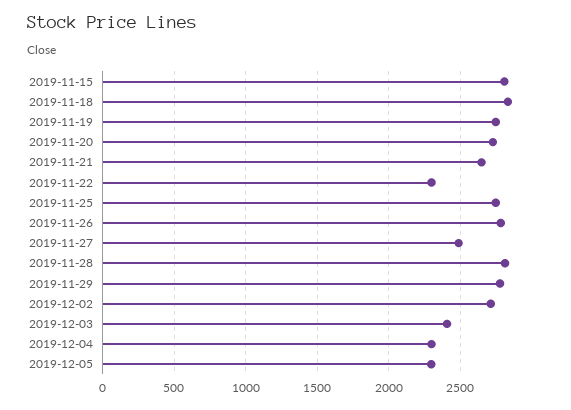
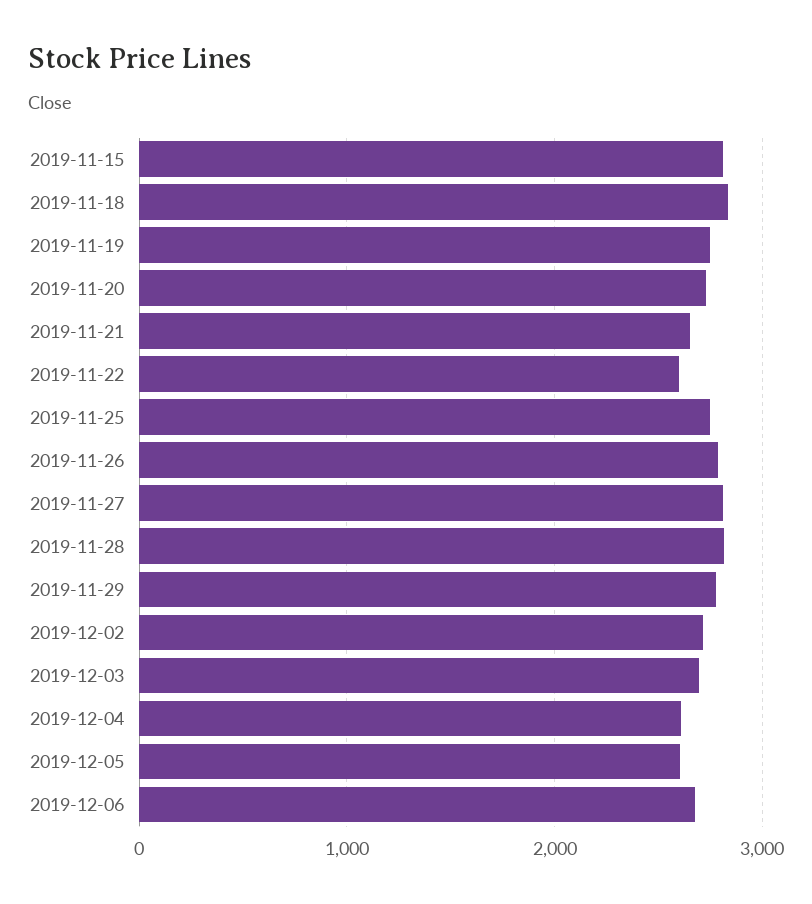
2019-11-22: 2300 -> 2600
2019-11-27: 2500 -> 2800
2019-12-03: 2400 -> 2700
2019-12-04: 2300 -> 2600
2019-12-05: 2300 -> 2600
2019-12-06: none -> 2700

